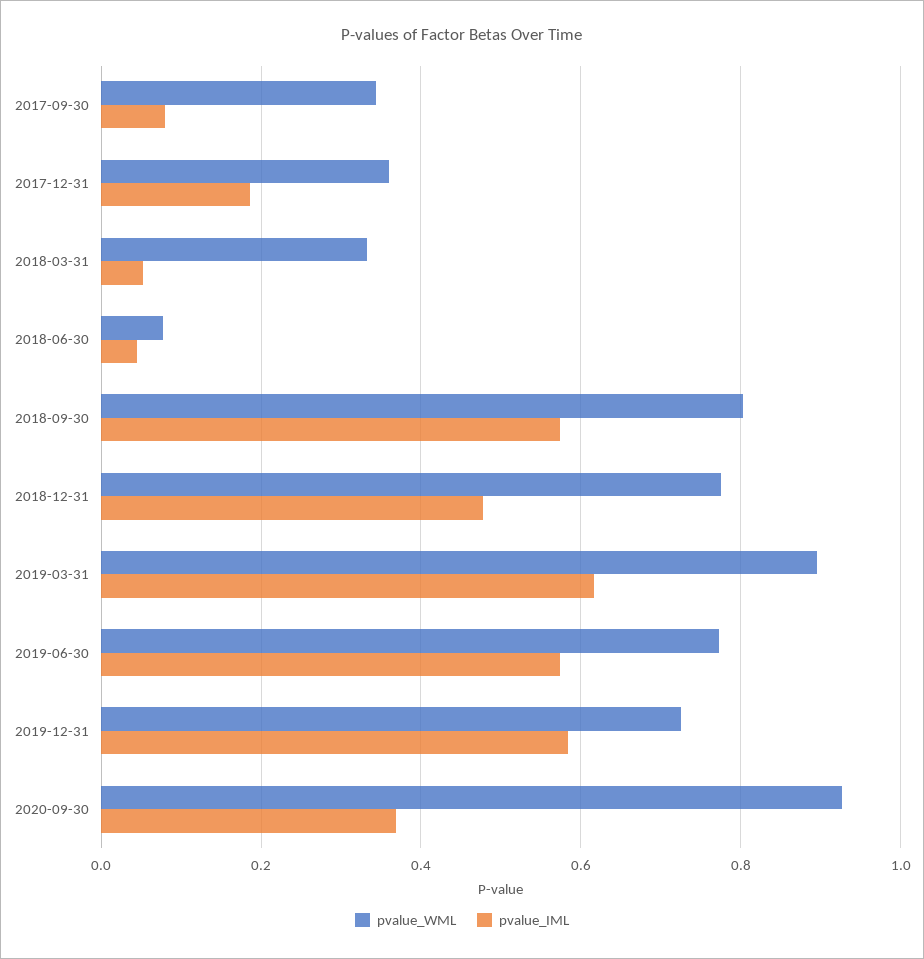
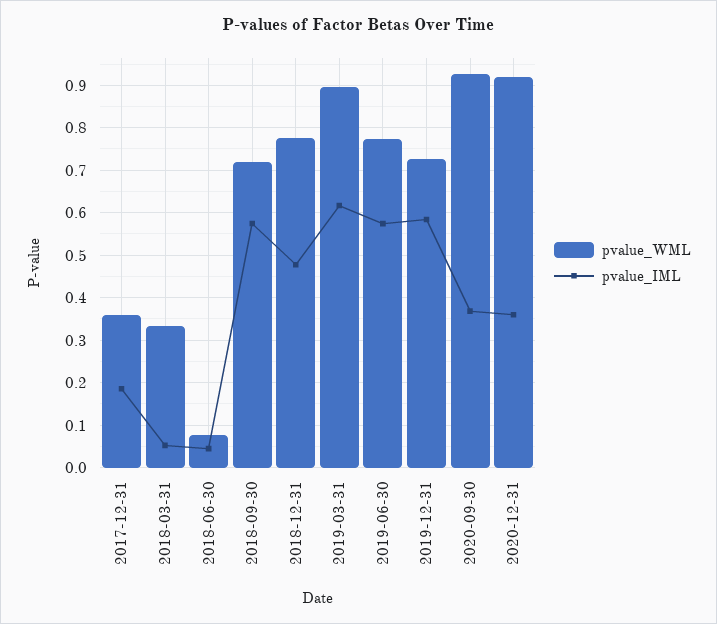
pvalue_WML, 2017-09-30: 0.34 -> none
pvalue_IML, 2017-09-30: 0.08 -> none
pvalue_WML, 2018-09-30: 0.8 -> 0.72
pvalue_WML, 2020-12-31: none -> 0.92
pvalue_IML, 2020-12-31: none -> 0.36

